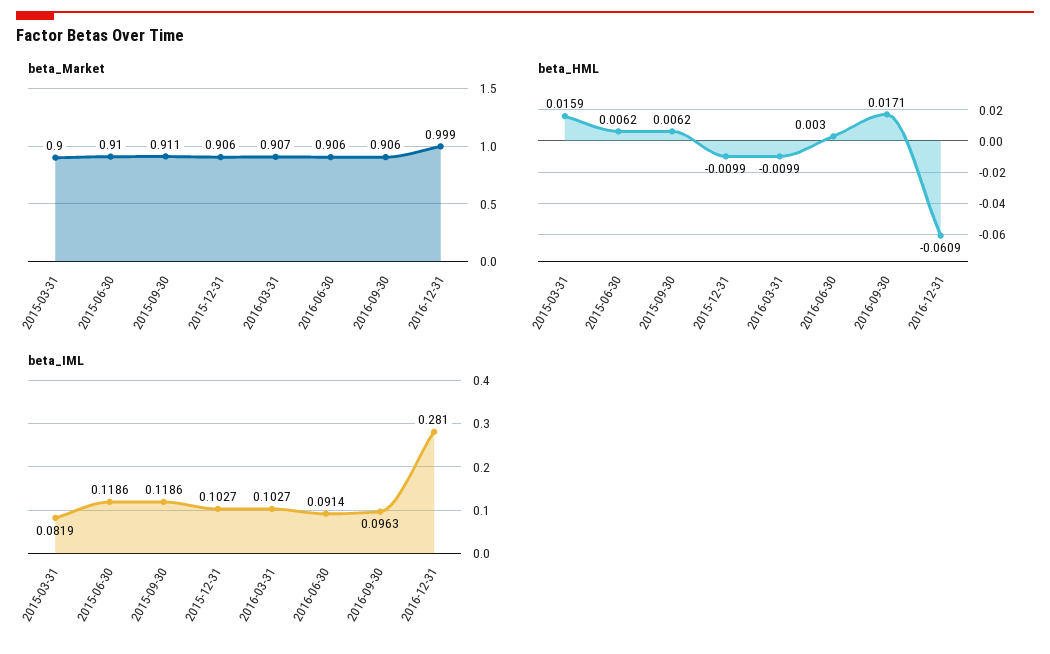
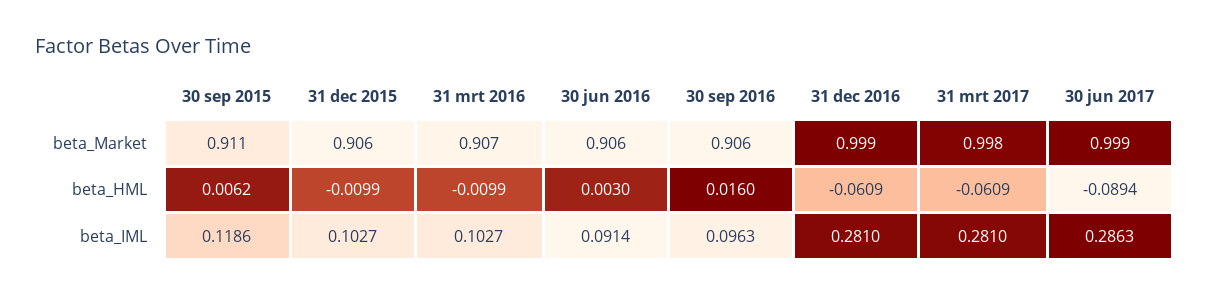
beta_Market, 2015-03-31: 0.9 -> none
beta_Market, 2015-06-30: 0.91 -> none
beta_HML, 2015-03-31: 0.0159 -> none
beta_HML, 2015-06-30: 0.0062 -> none
beta_HML, 2016-09-30: 0.0171 -> 0.016
beta_IML, 2015-03-31: 0.0819 -> none
beta_IML, 2015-06-30: 0.1186 -> none
beta_Market, 31 mrt 2017: none -> 0.998
beta_Market, 30 jun 2017: none -> 0.999
beta_HML, 31 mrt 2017: none -> -0.0609
beta_HML, 30 jun 2017: none -> -0.0894
beta_IML, 31 mrt 2017: none -> 0.281
beta_IML, 30 jun 2017: none -> 0.2863

